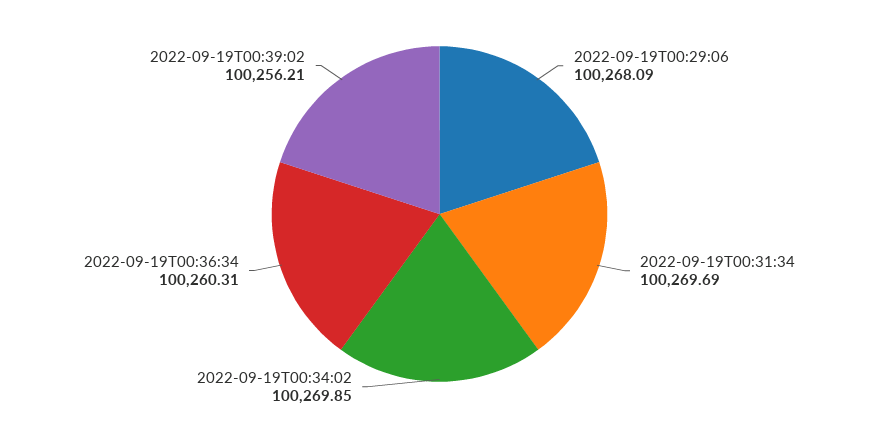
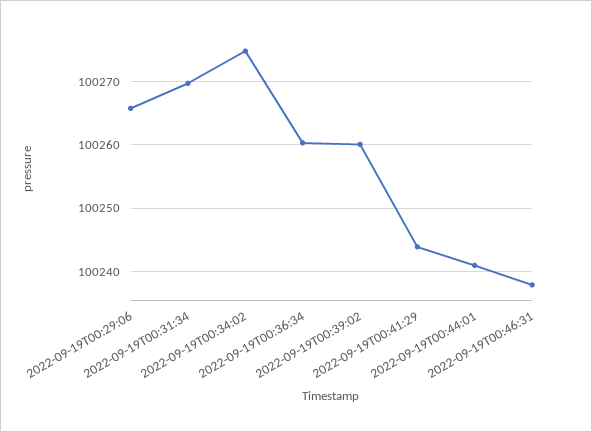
2022-09-19T00:29:06: 100268.09 -> 100266
2022-09-19T00:34:02: 100269.85 -> 100275
2022-09-19T00:39:02: 100256.21 -> 100260
2022-09-19T00:41:29: none -> 100244
2022-09-19T00:44:01: none -> 100241
2022-09-19T00:46:31: none -> 100238

